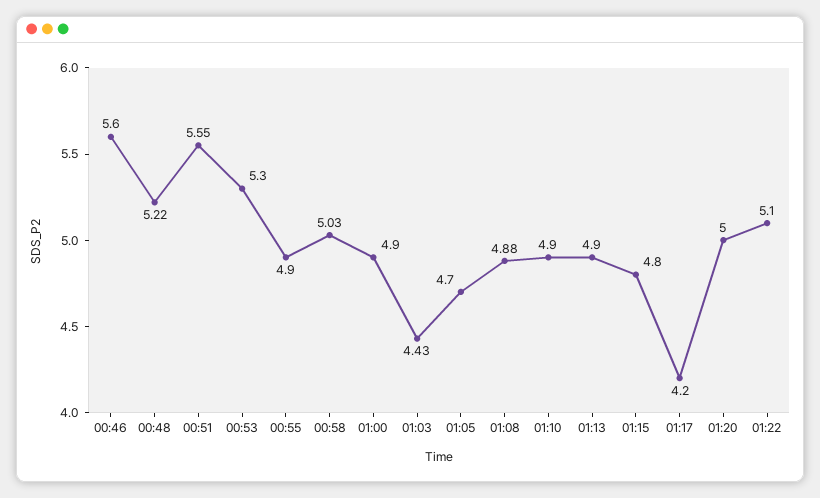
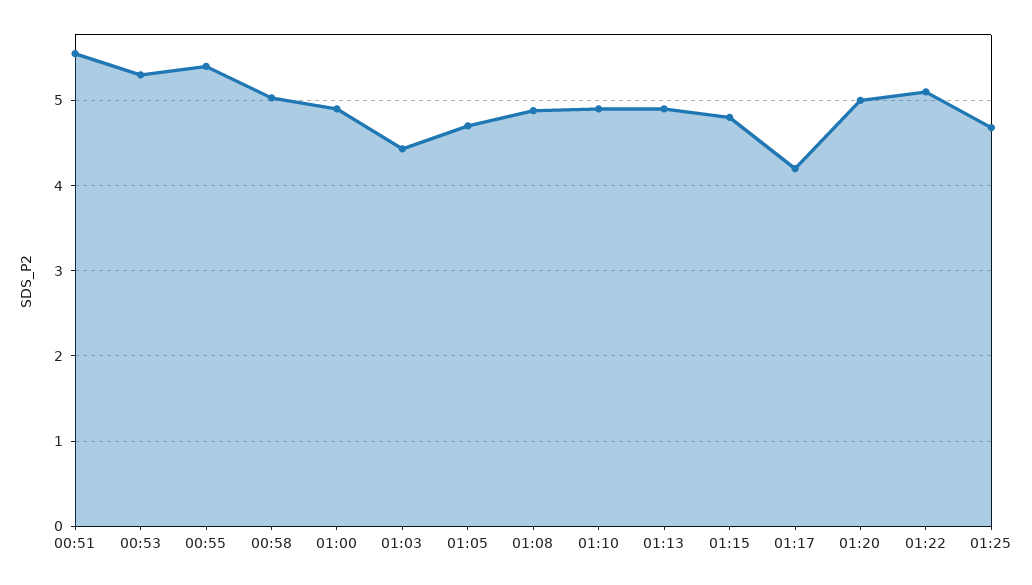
00:46: 5.6 -> none
00:48: 5.22 -> none
00:55: 4.9 -> 5.4
01:25: none -> 4.7

